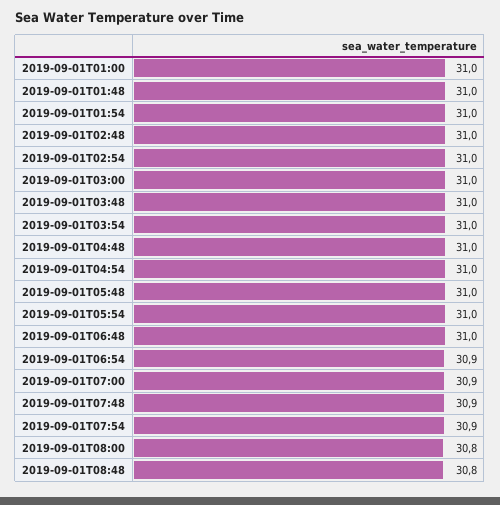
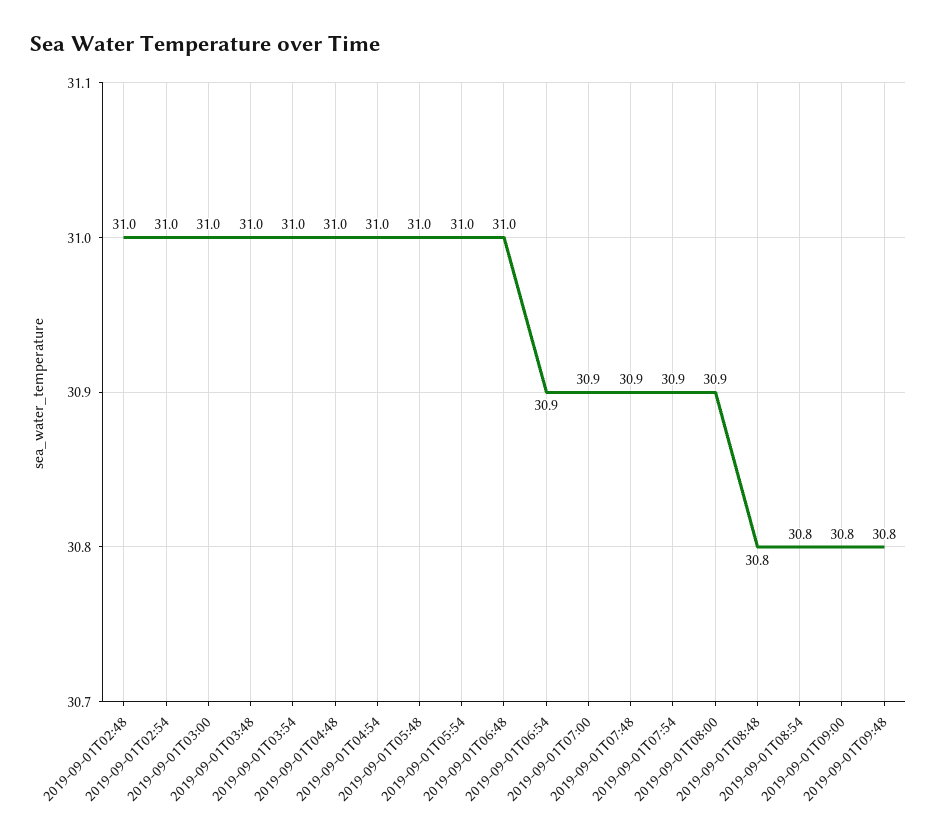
2019-09-01T01:00: 31 -> none
2019-09-01T01:48: 31 -> none
2019-09-01T01:54: 31 -> none
2019-09-01T08:00: 30.8 -> 30.9
2019-09-01T08:54: none -> 30.8
2019-09-01T09:00: none -> 30.8
2019-09-01T09:48: none -> 30.8

